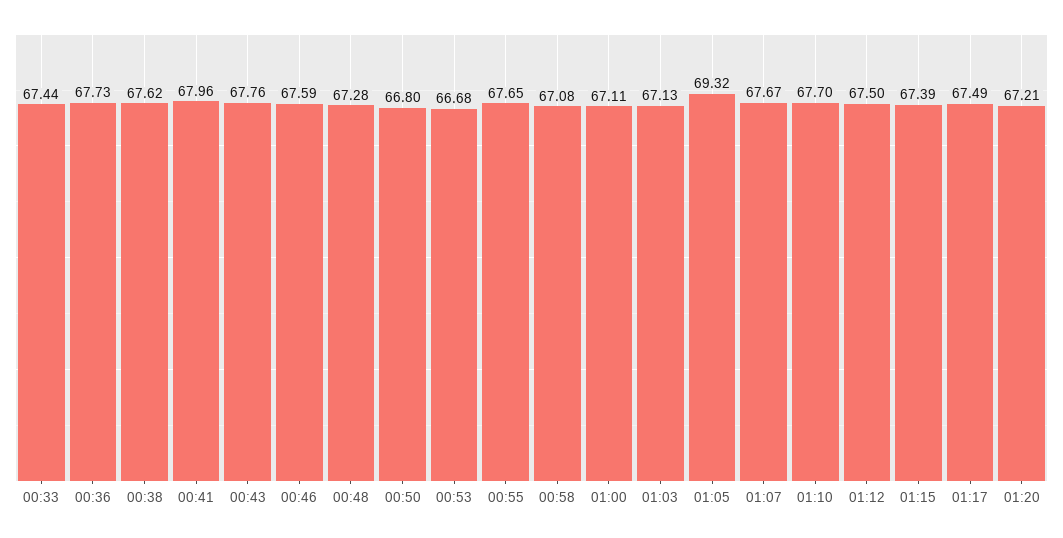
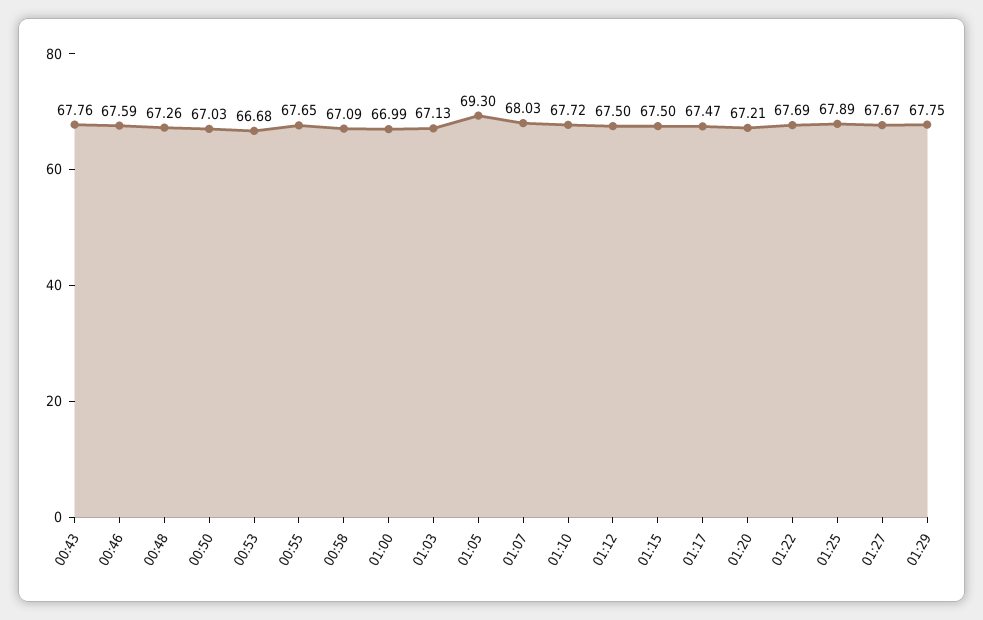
00:33: 67.44 -> none
00:36: 67.73 -> none
00:38: 67.62 -> none
00:41: 67.96 -> none
00:48: 67.28 -> 67.26
00:50: 66.8 -> 67.03
00:58: 67.08 -> 67.09
01:00: 67.11 -> 66.99
01:05: 69.32 -> 69.3
01:07: 67.67 -> 68.03
01:10: 67.7 -> 67.72
01:15: 67.39 -> 67.5
01:17: 67.49 -> 67.47
01:22: none -> 67.69
01:25: none -> 67.89
01:27: none -> 67.67
01:29: none -> 67.75

